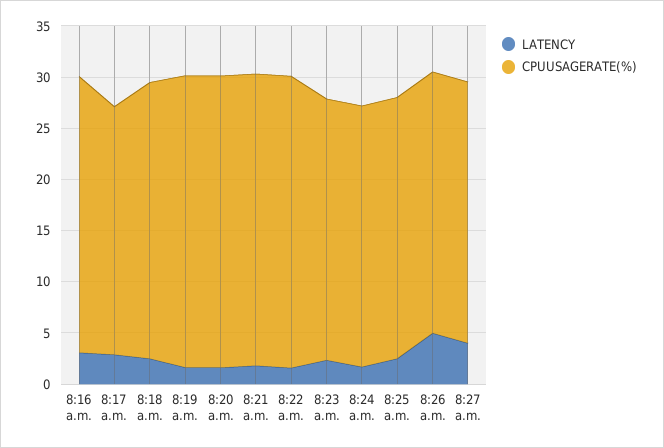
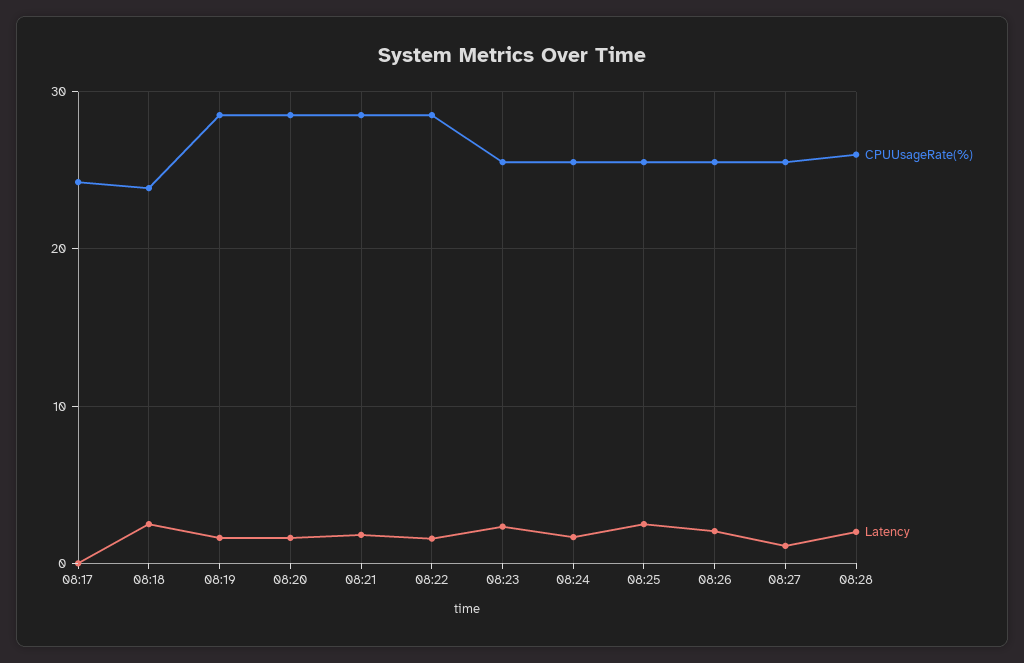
LATENCY, 8:16 a.m.: 3 -> none
CPUUSAGERATE(%), 8:16 a.m.: 27 -> none
LATENCY, 8:17 a.m.: 3 -> 0
CPUUSAGERATE(%), 8:18 a.m.: 27 -> 24
LATENCY, 8:26 a.m.: 5 -> 2
LATENCY, 8:27 a.m.: 4 -> 1
CPUUSAGERATE(%), 08:28: none -> 26
LATENCY, 08:28: none -> 2

